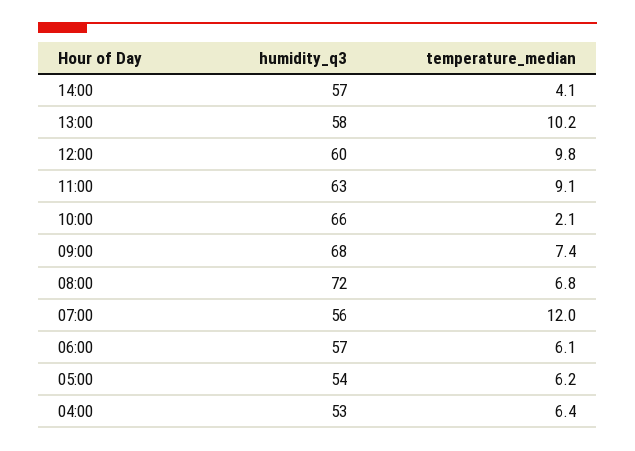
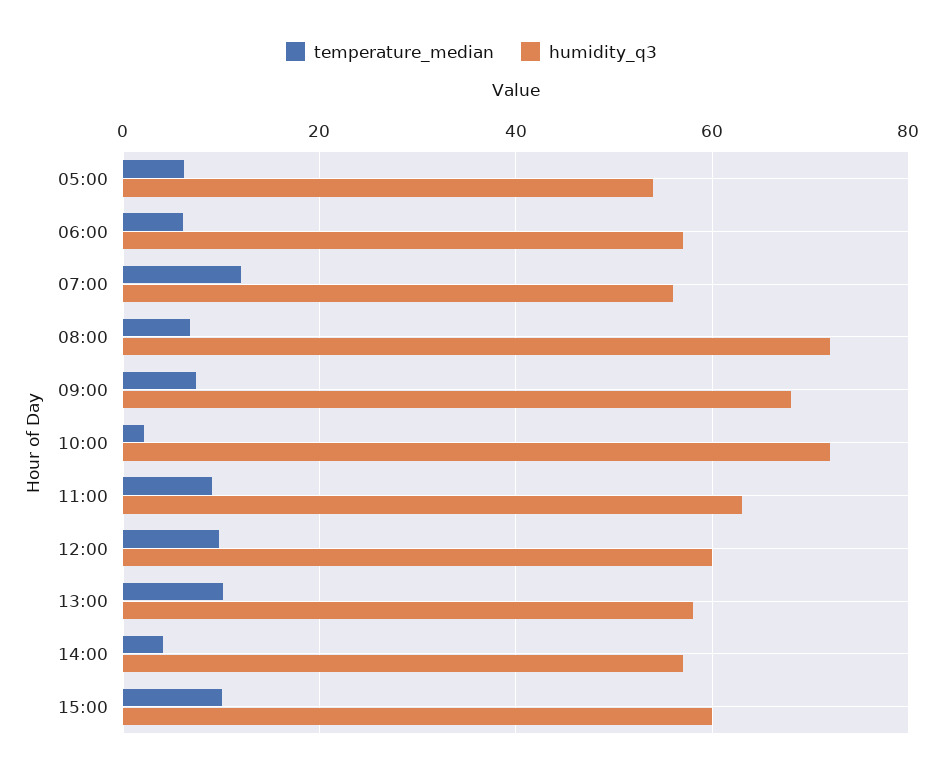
humidity_q3, 10:00: 66 -> 72
humidity_q3, 04:00: 53 -> none
temperature_median, 04:00: 6.4 -> none
temperature_median, 15:00: none -> 10
humidity_q3, 15:00: none -> 60

